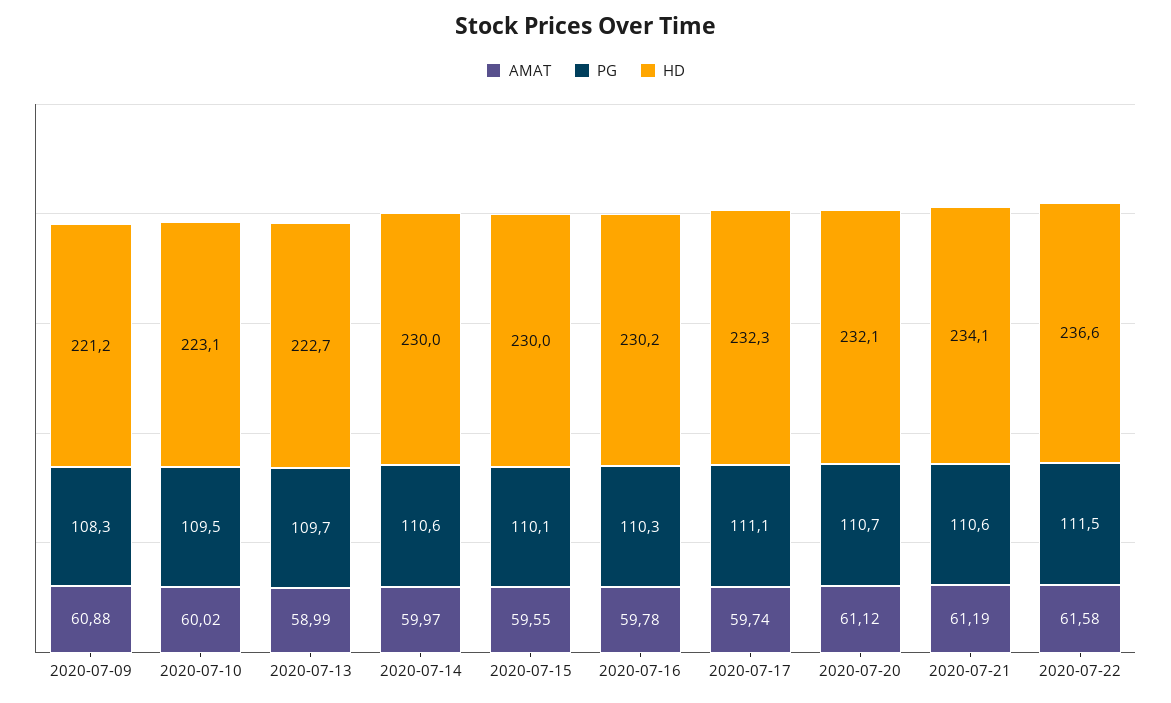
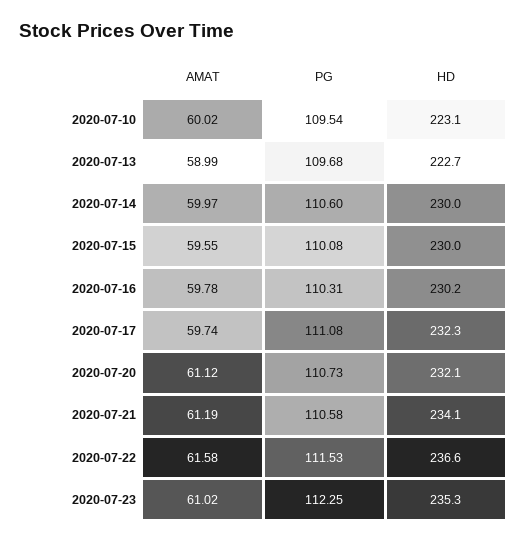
AMAT, 2020-07-09: 60.88 -> none
PG, 2020-07-09: 108.3 -> none
HD, 2020-07-09: 221.2 -> none
AMAT, 2020-07-23: none -> 61.02
PG, 2020-07-23: none -> 112.25
HD, 2020-07-23: none -> 235.3

